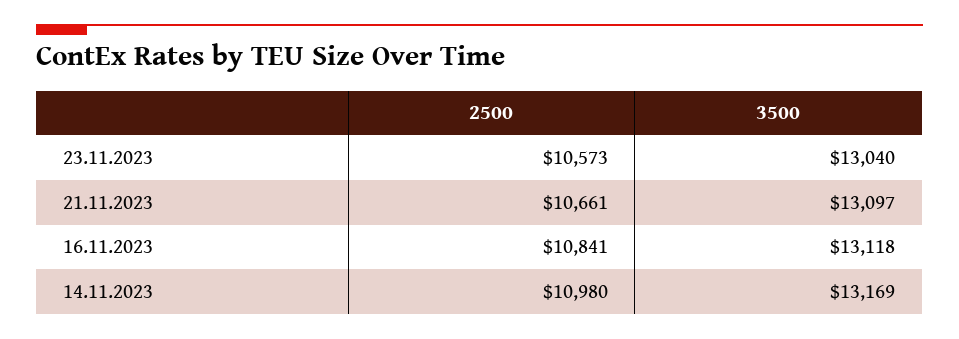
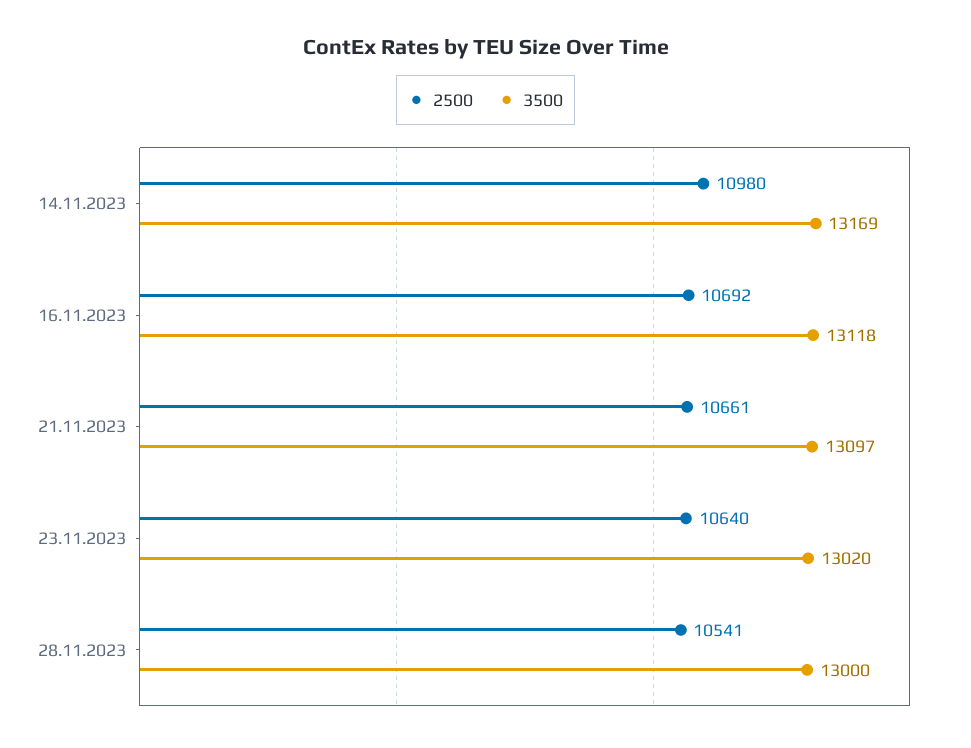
2500, 23.11.2023: 10573 -> 10640
3500, 23.11.2023: 13040 -> 13020
2500, 16.11.2023: 10841 -> 10692
2500, 28.11.2023: none -> 10541
3500, 28.11.2023: none -> 13000

